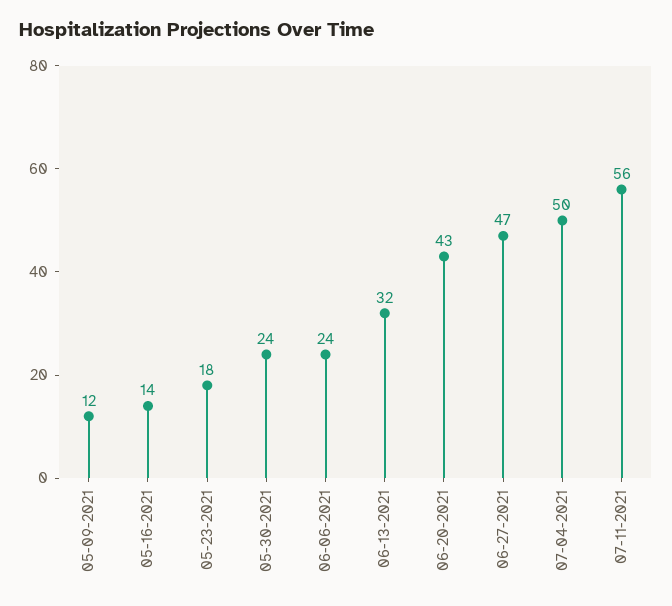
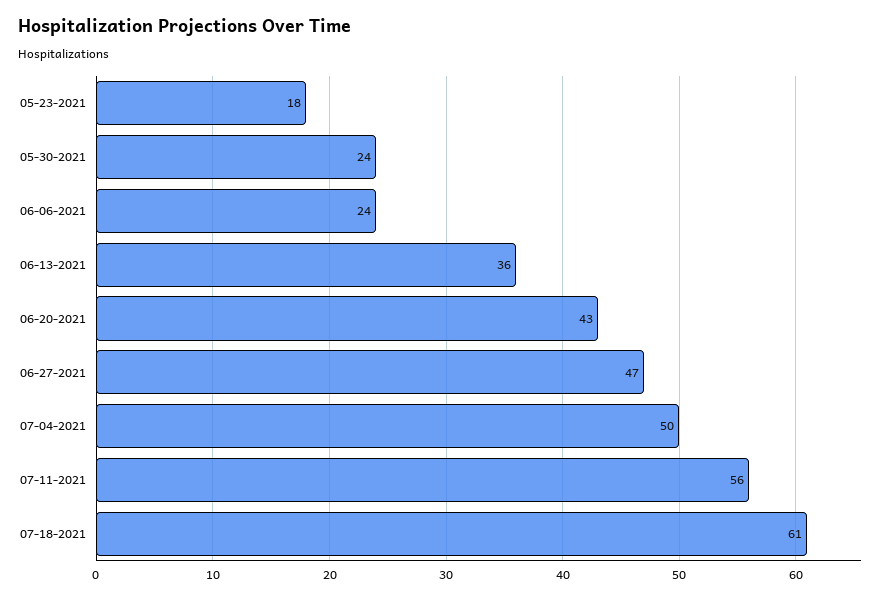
05-09-2021: 12 -> none
05-16-2021: 14 -> none
06-13-2021: 32 -> 36
07-18-2021: none -> 61

